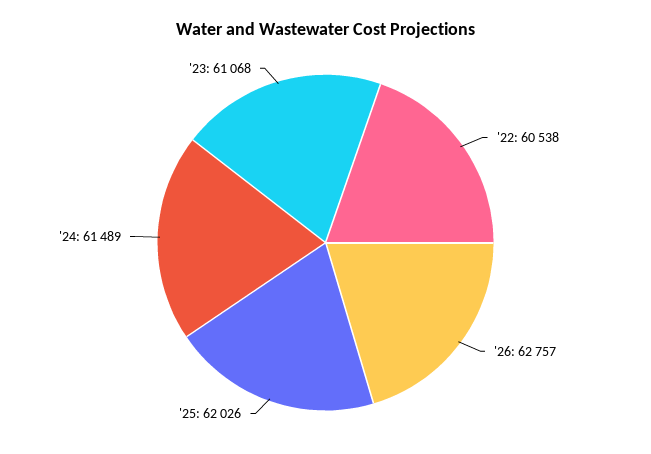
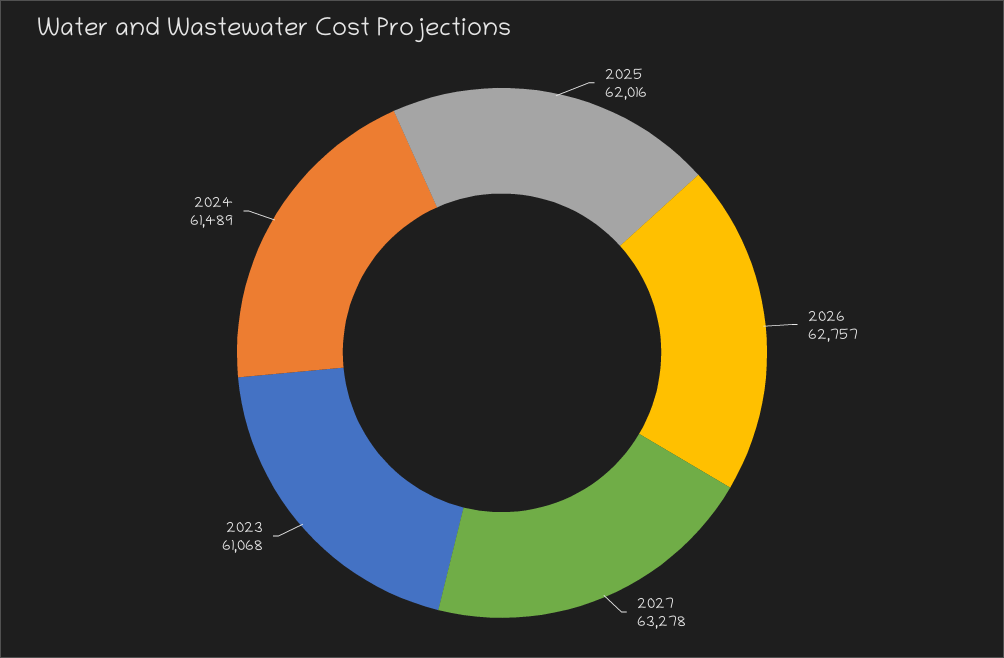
'22: 60538 -> none
'25: 62026 -> 62016
2027: none -> 63278

